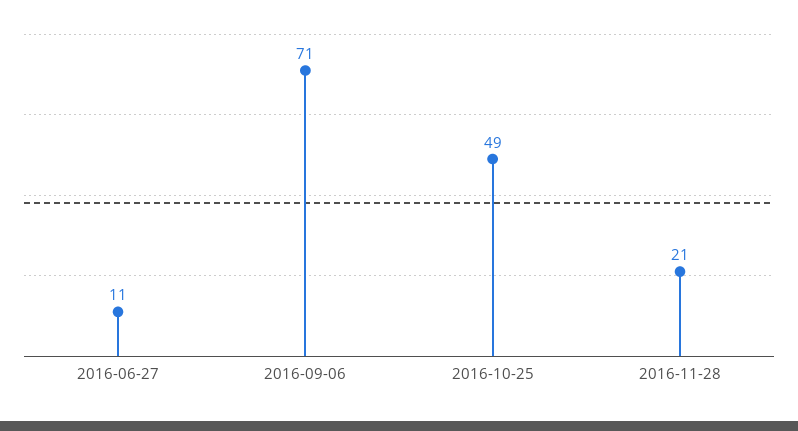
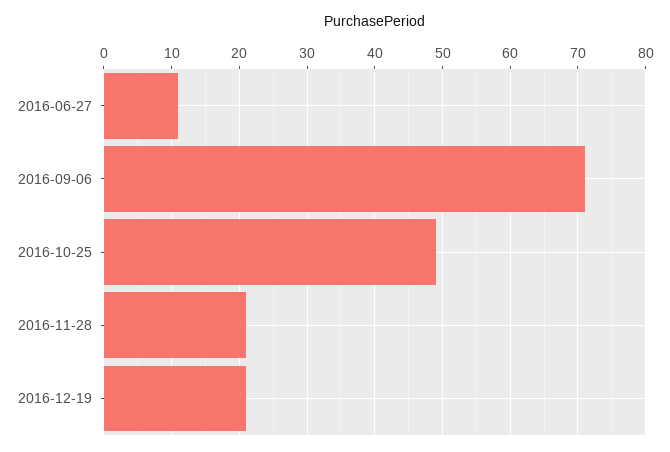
2016-12-19: none -> 21

